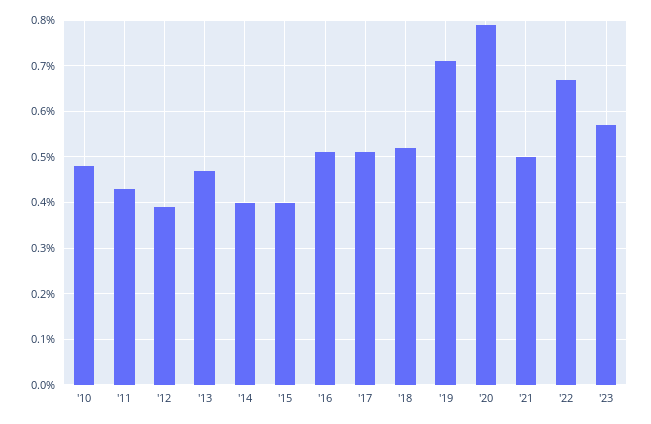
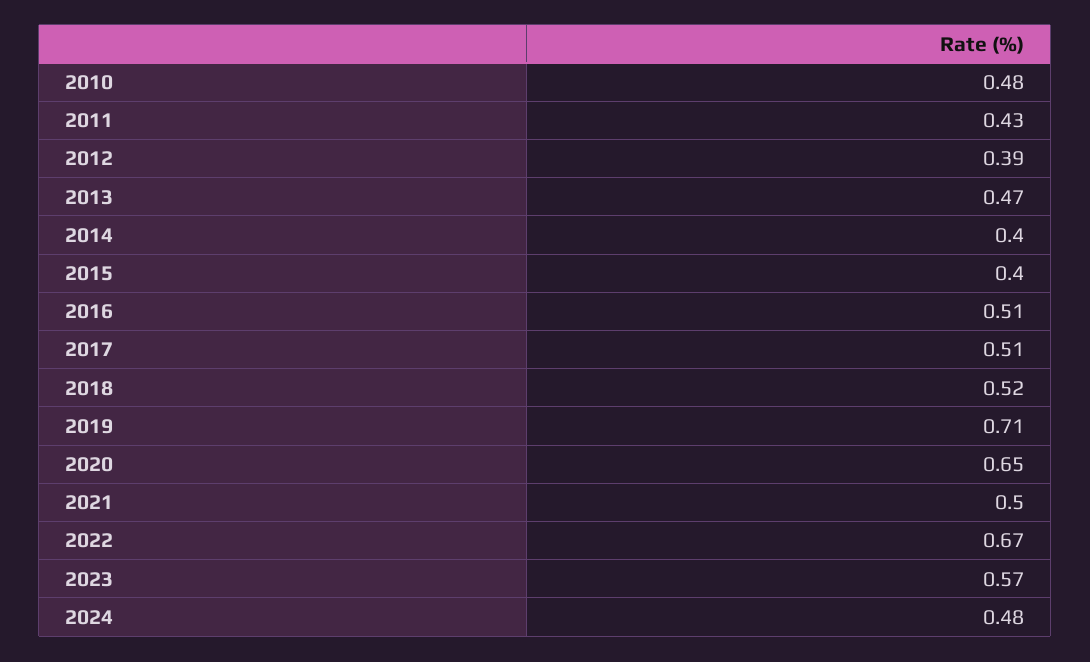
'20: 0.8 -> 0.65
2024: none -> 0.48

